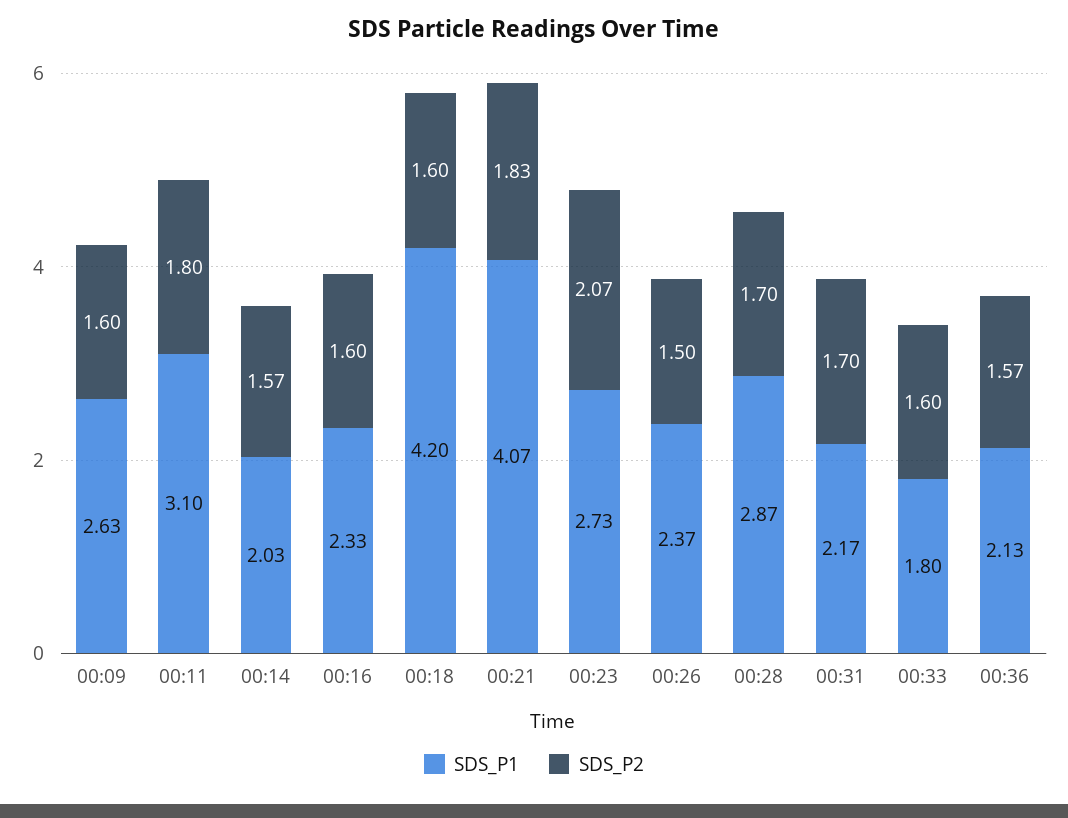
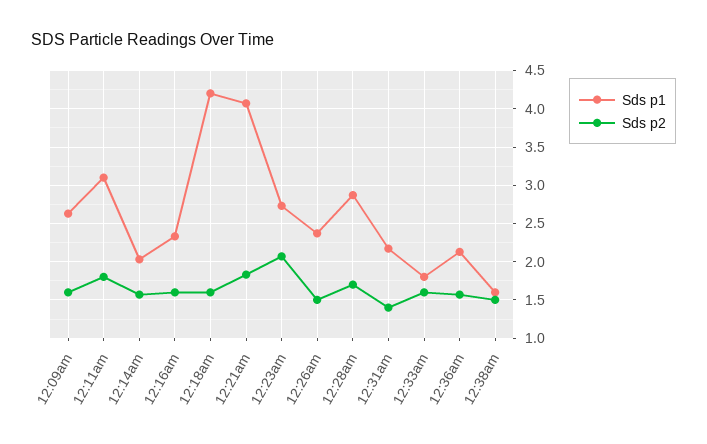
SDS_P2, 00:31: 1.7 -> 1.4
SDS_P1, 12:38am: none -> 1.6
SDS_P2, 12:38am: none -> 1.5

